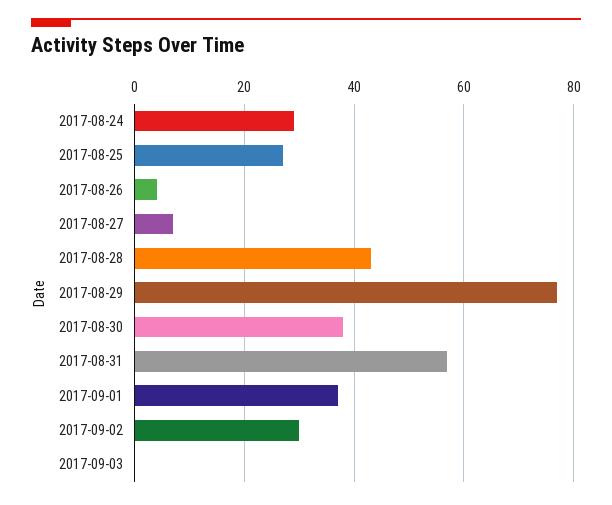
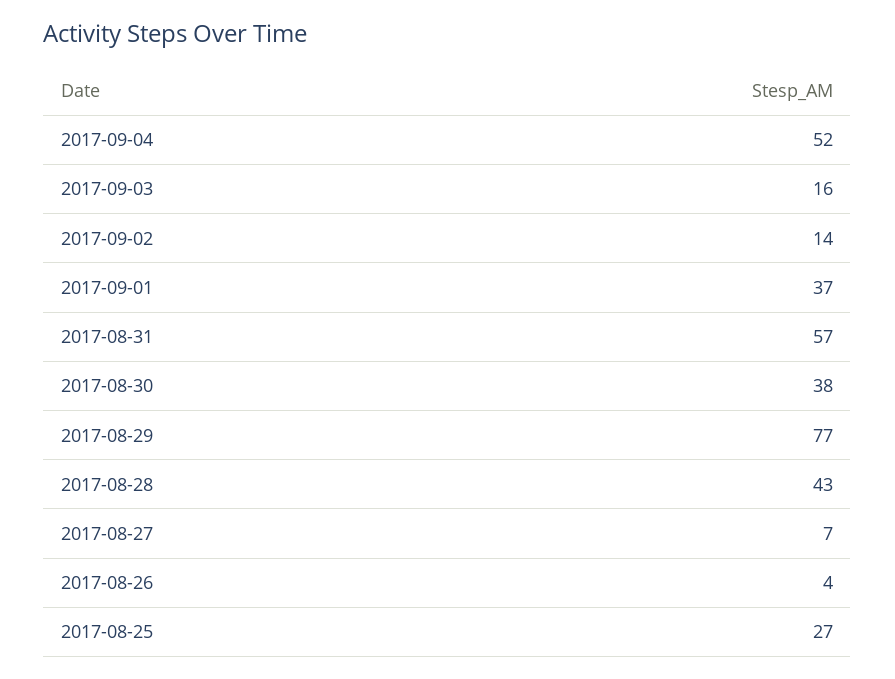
2017-08-24: 30 -> none
2017-09-02: 30 -> 14
2017-09-03: 0 -> 16
2017-09-04: none -> 52

